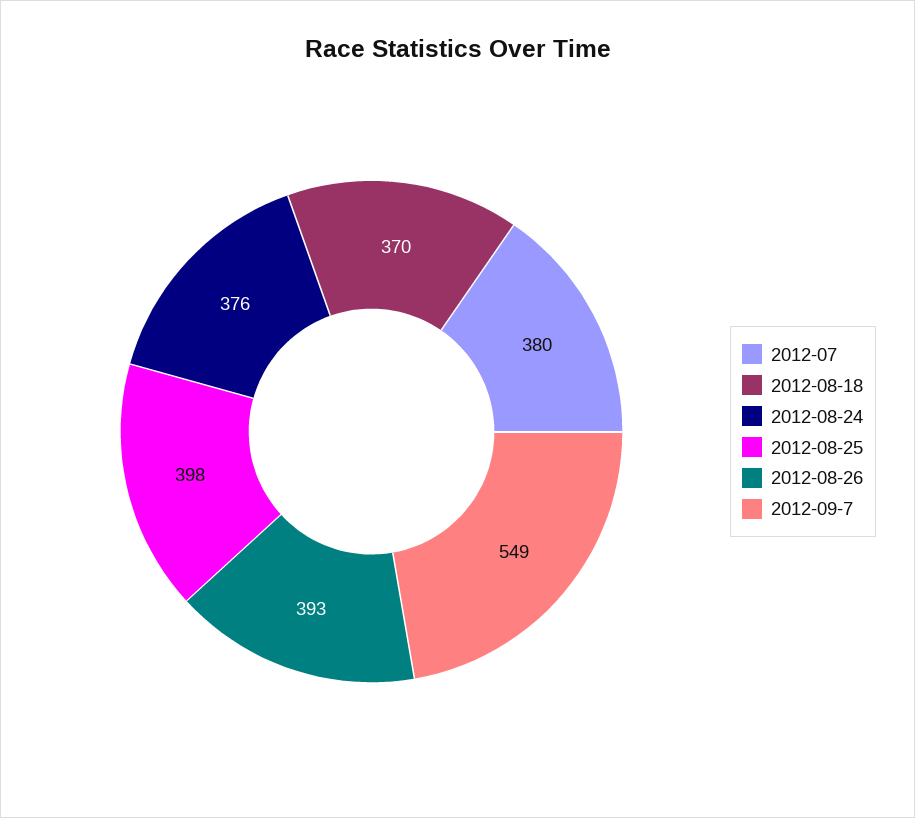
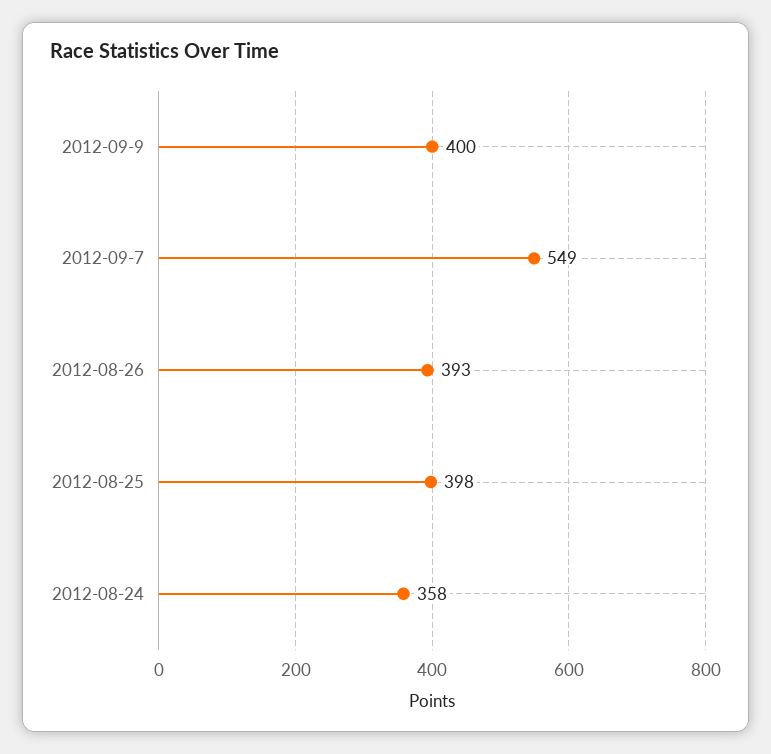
2012-07: 380 -> none
2012-08-18: 370 -> none
2012-08-24: 376 -> 358
2012-09-9: none -> 400

